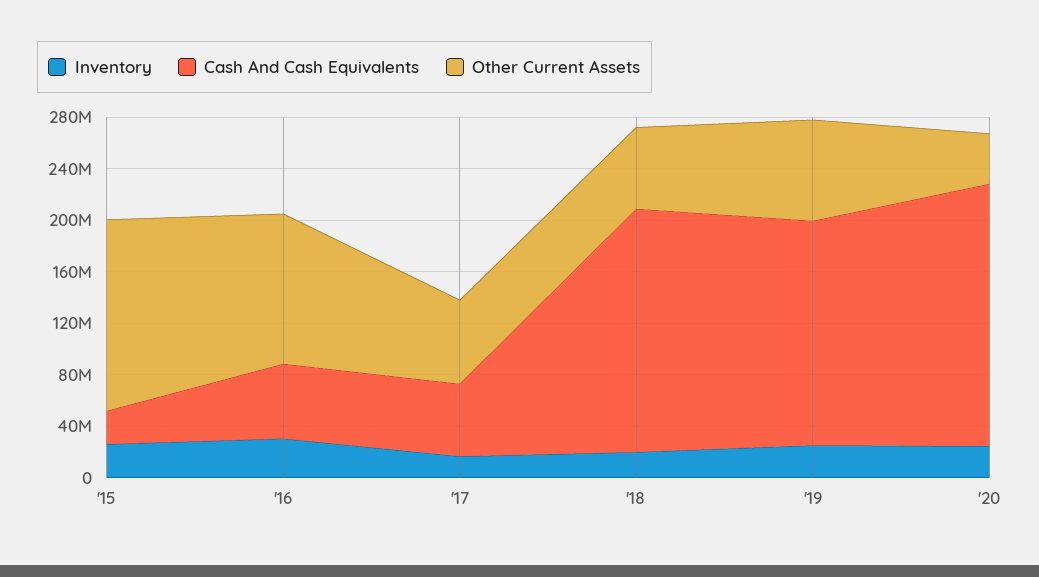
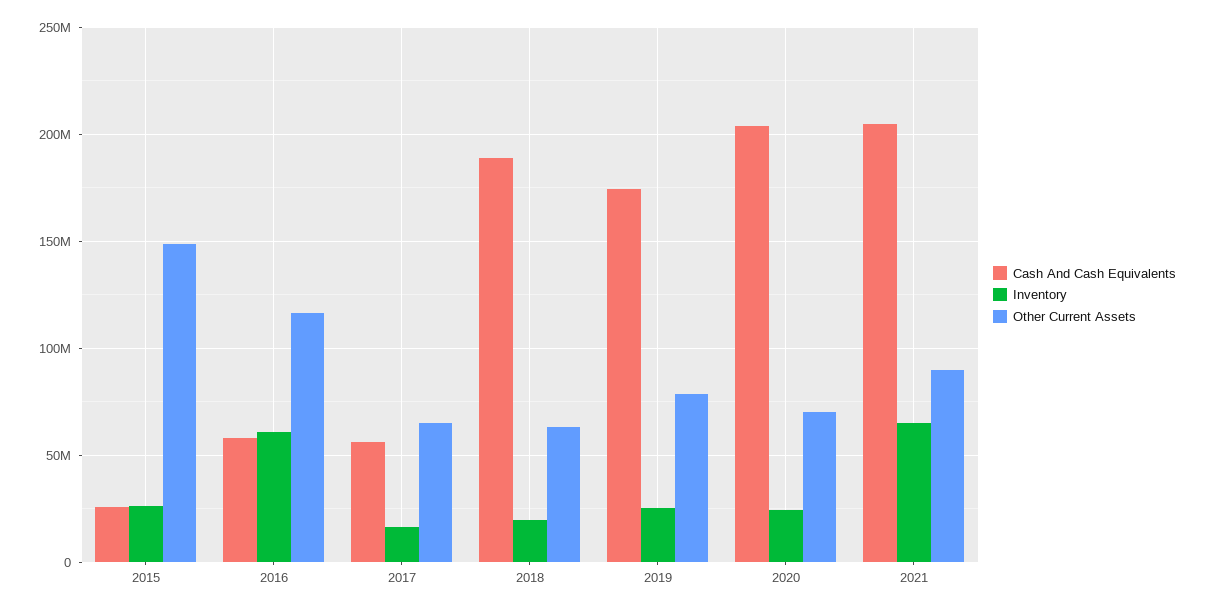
Inventory, '16: 30000000 -> 60000000
Other Current Assets, '20: 40000000 -> 70000000
Cash And Cash Equivalents, 2021: none -> 205000000
Inventory, 2021: none -> 65000000
Other Current Assets, 2021: none -> 90000000

